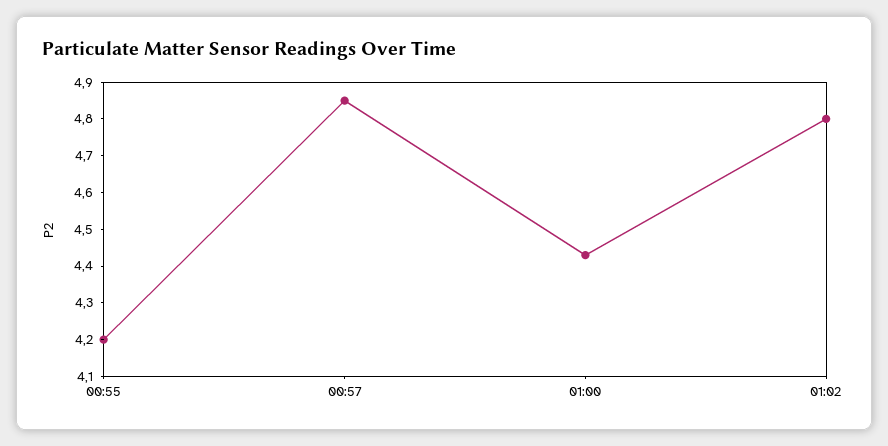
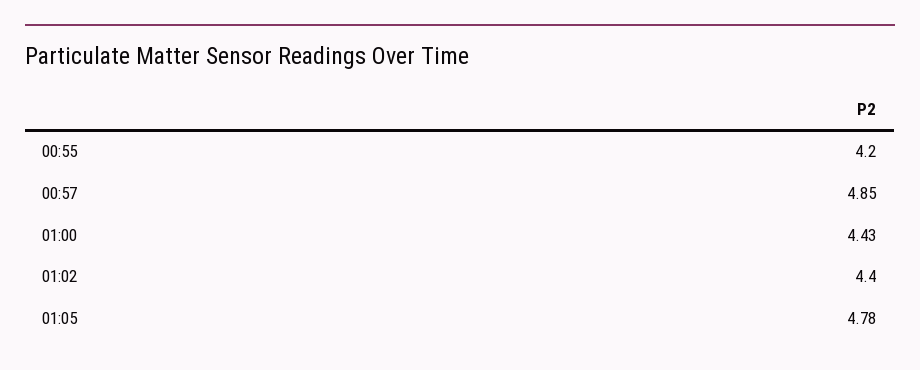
01:02: 4.8 -> 4.4
01:05: none -> 4.78

